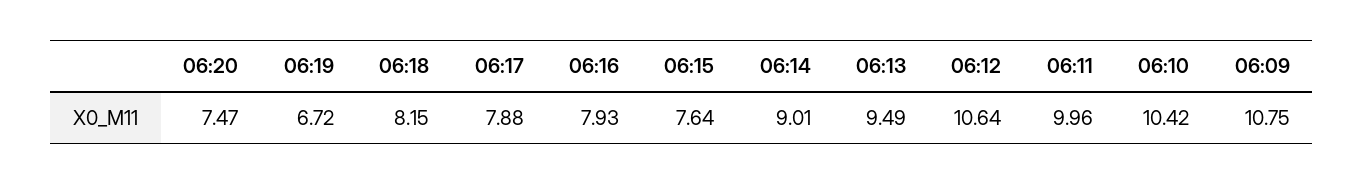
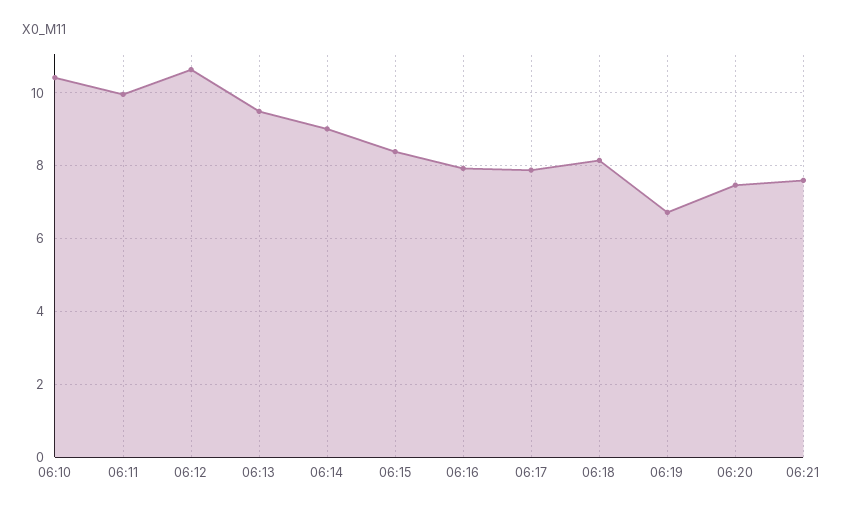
06:15: 7.64 -> 8.4
06:09: 10.75 -> none
06:21: none -> 7.6

